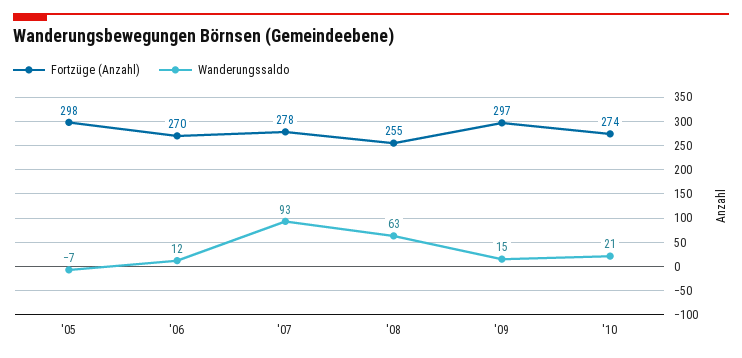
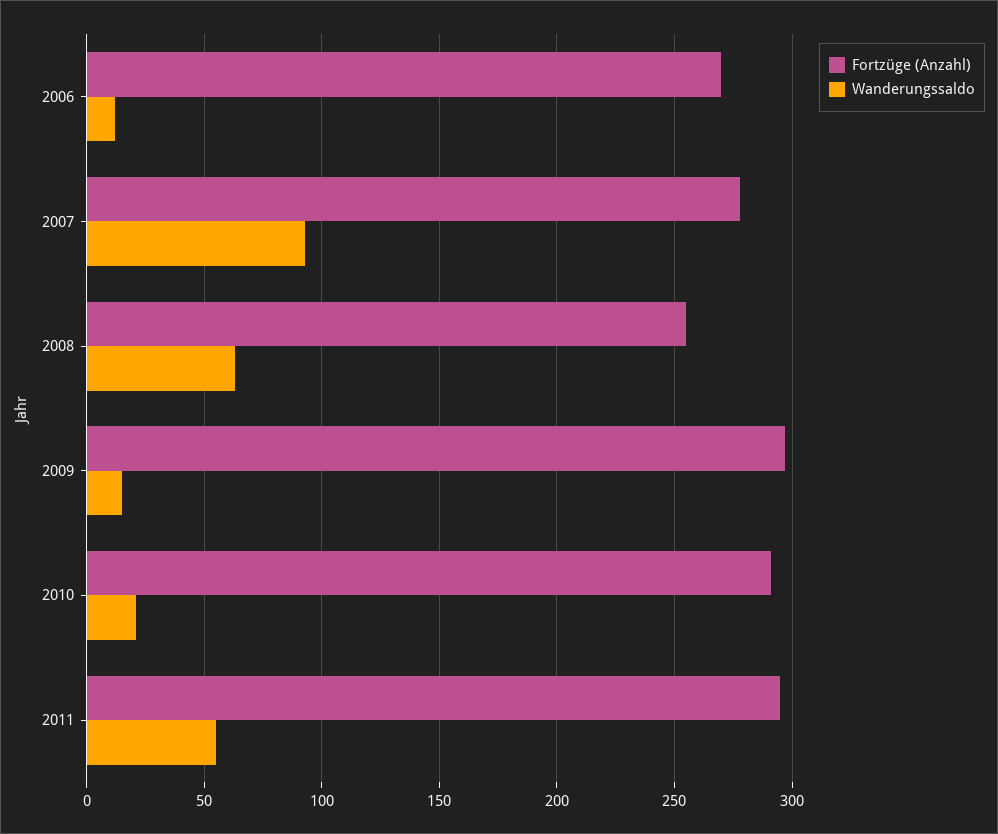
Fortzüge (Anzahl), '05: 298 -> none
Wanderungssaldo, '05: -7 -> none
Fortzüge (Anzahl), '10: 274 -> 290
Fortzüge (Anzahl), 2011: none -> 295
Wanderungssaldo, 2011: none -> 55

